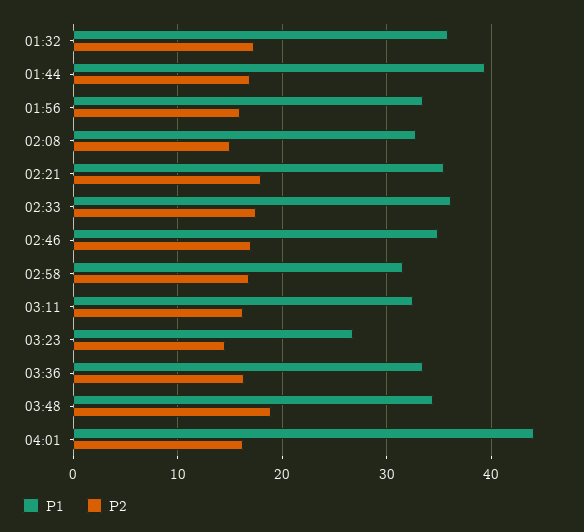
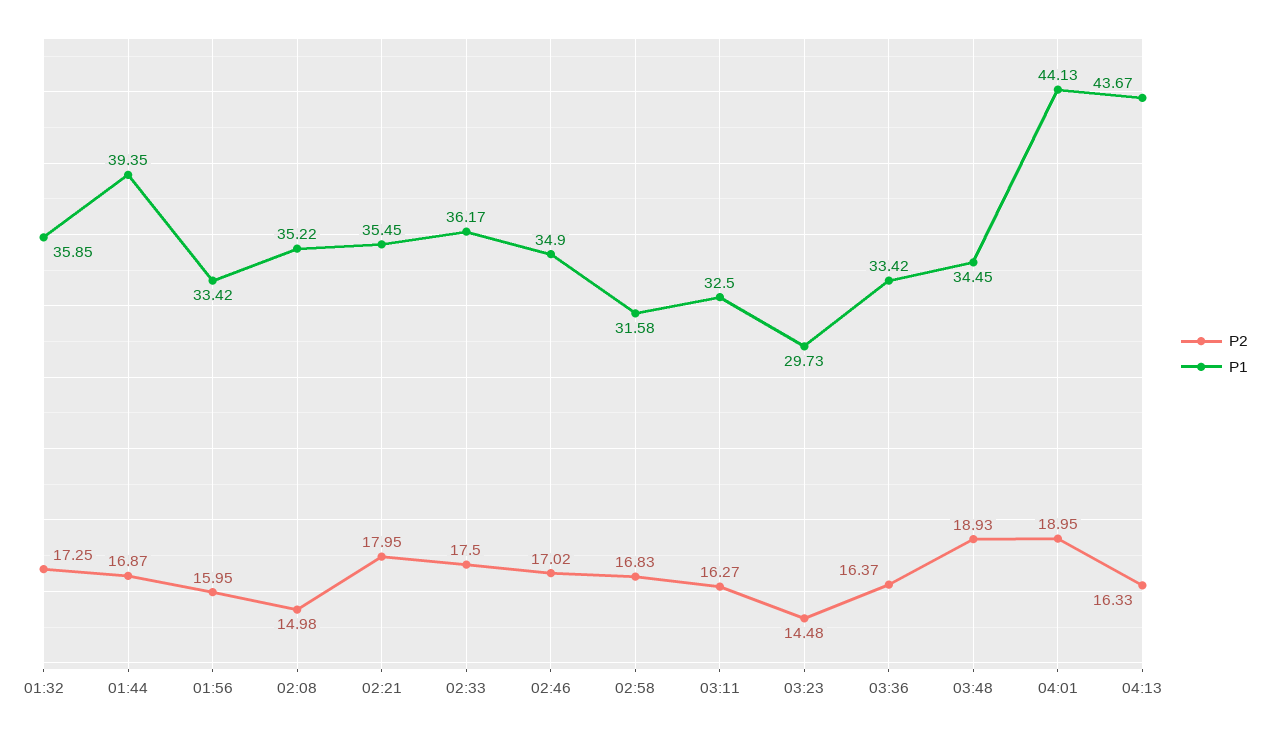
P1, 02:08: 33 -> 35.22
P1, 03:23: 27 -> 29.73
P2, 04:01: 16 -> 18.95
P2, 04:13: none -> 16.33
P1, 04:13: none -> 43.67

